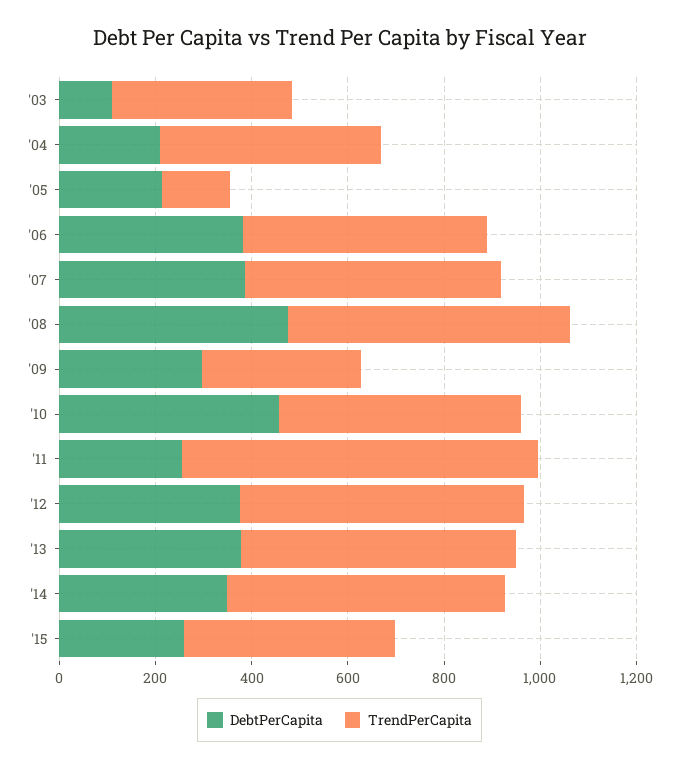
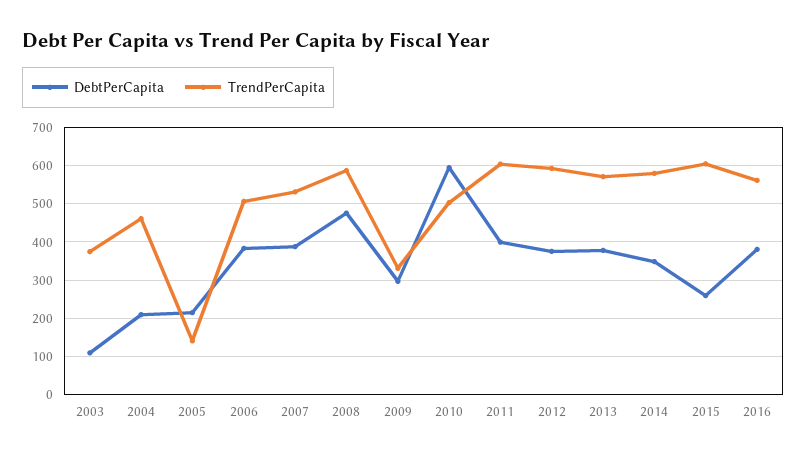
DebtPerCapita, '10: 450 -> 600
DebtPerCapita, '11: 250 -> 400
TrendPerCapita, '11: 750 -> 600
TrendPerCapita, '15: 450 -> 600
DebtPerCapita, 2016: none -> 380
TrendPerCapita, 2016: none -> 560

